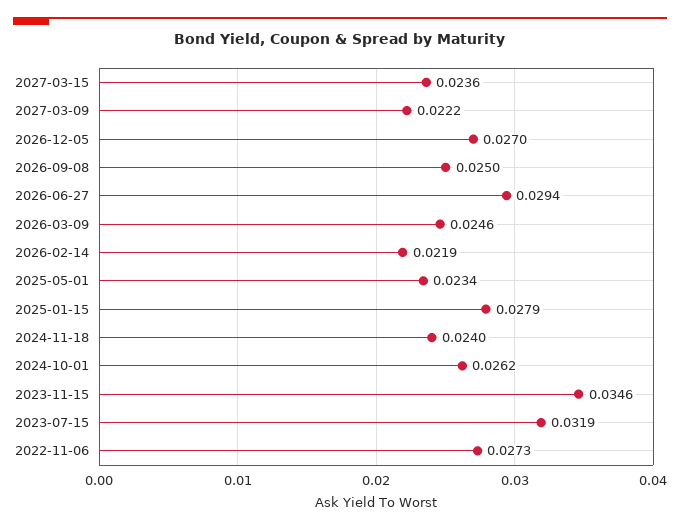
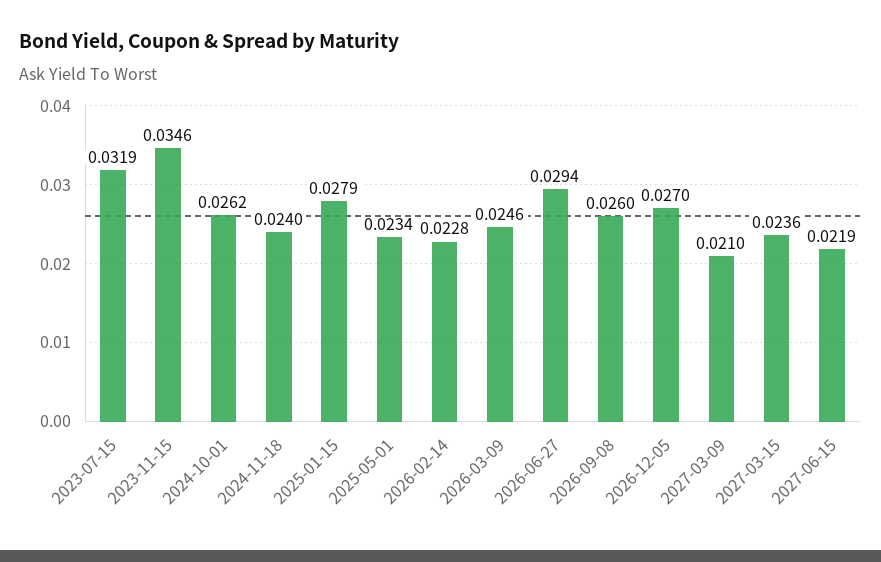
2027-03-09: 0.0222 -> 0.021
2026-09-08: 0.025 -> 0.026
2026-02-14: 0.0219 -> 0.0228
2022-11-06: 0.0273 -> none
2027-06-15: none -> 0.0219

